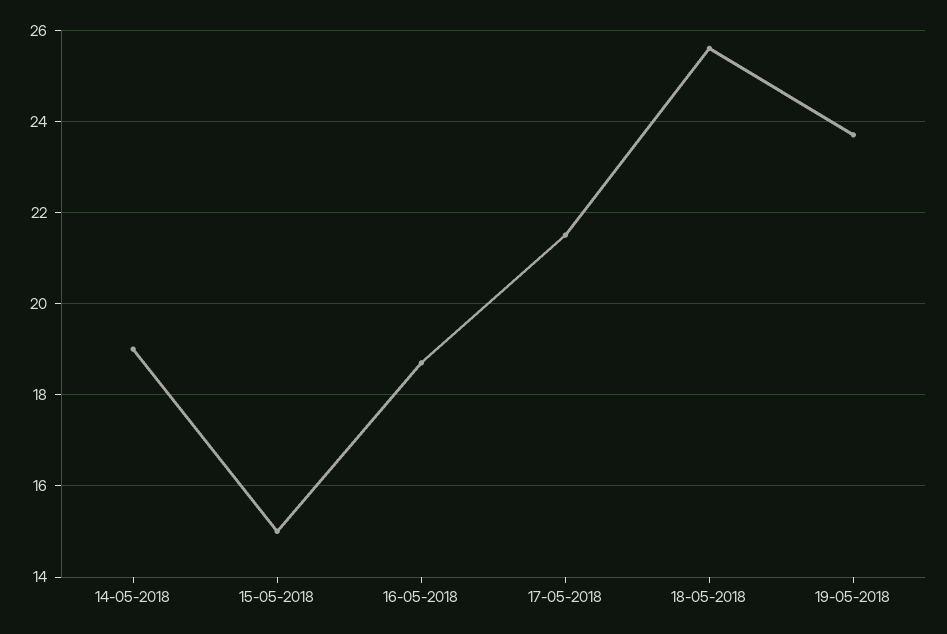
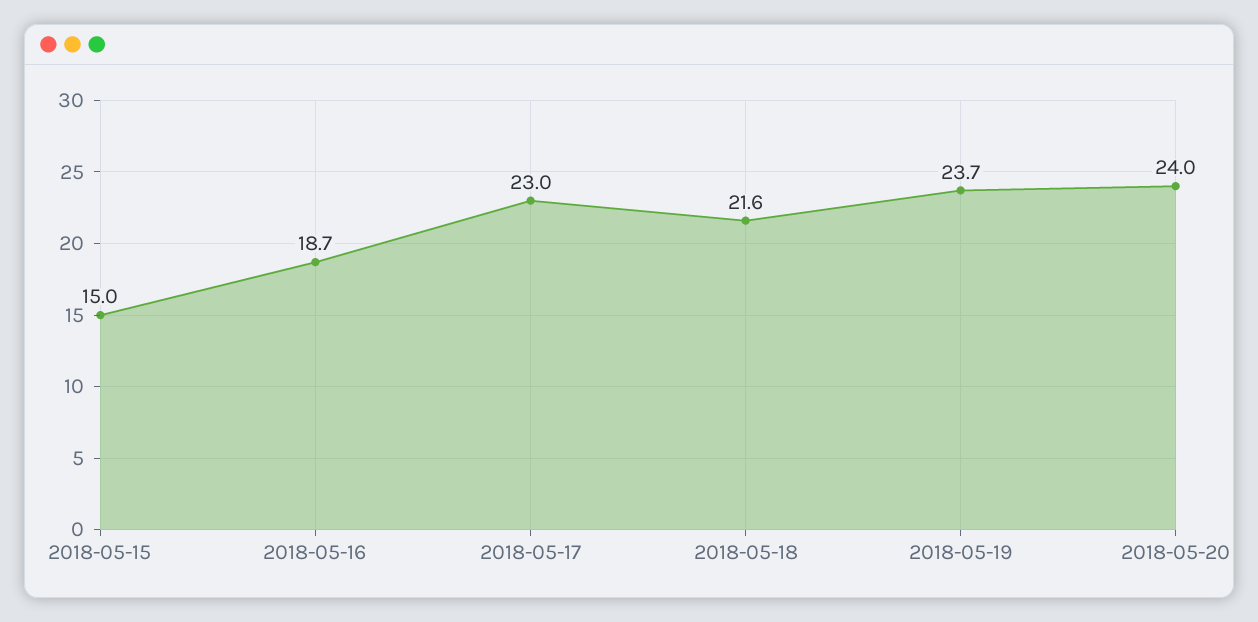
14-05-2018: 19 -> none
17-05-2018: 21.5 -> 23
18-05-2018: 25.5 -> 21.6
2018-05-20: none -> 24

